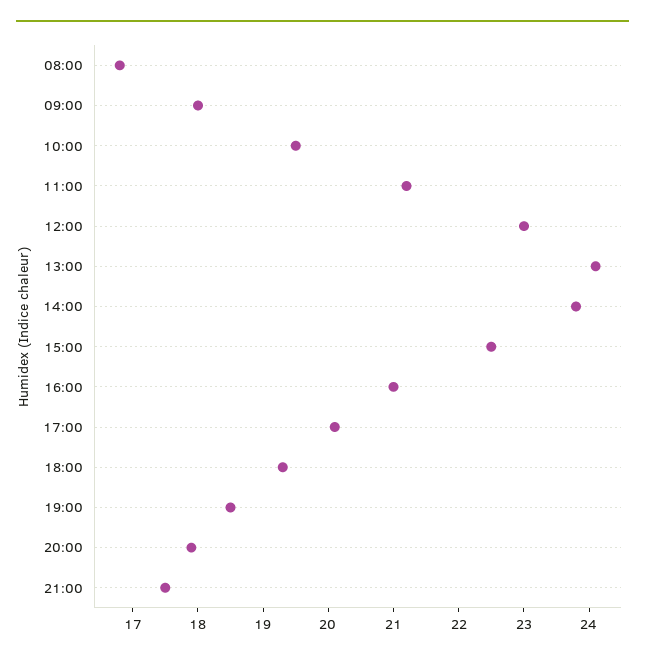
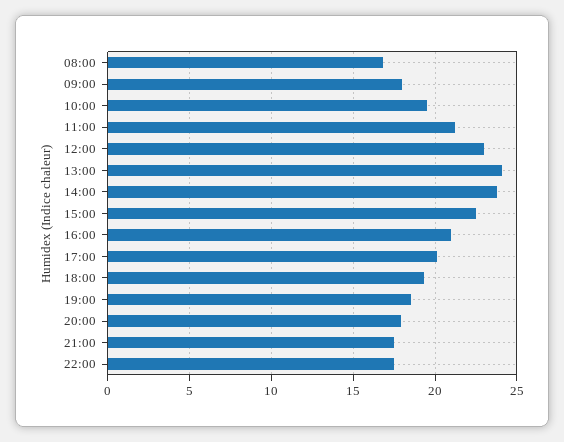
22:00: none -> 17.5

